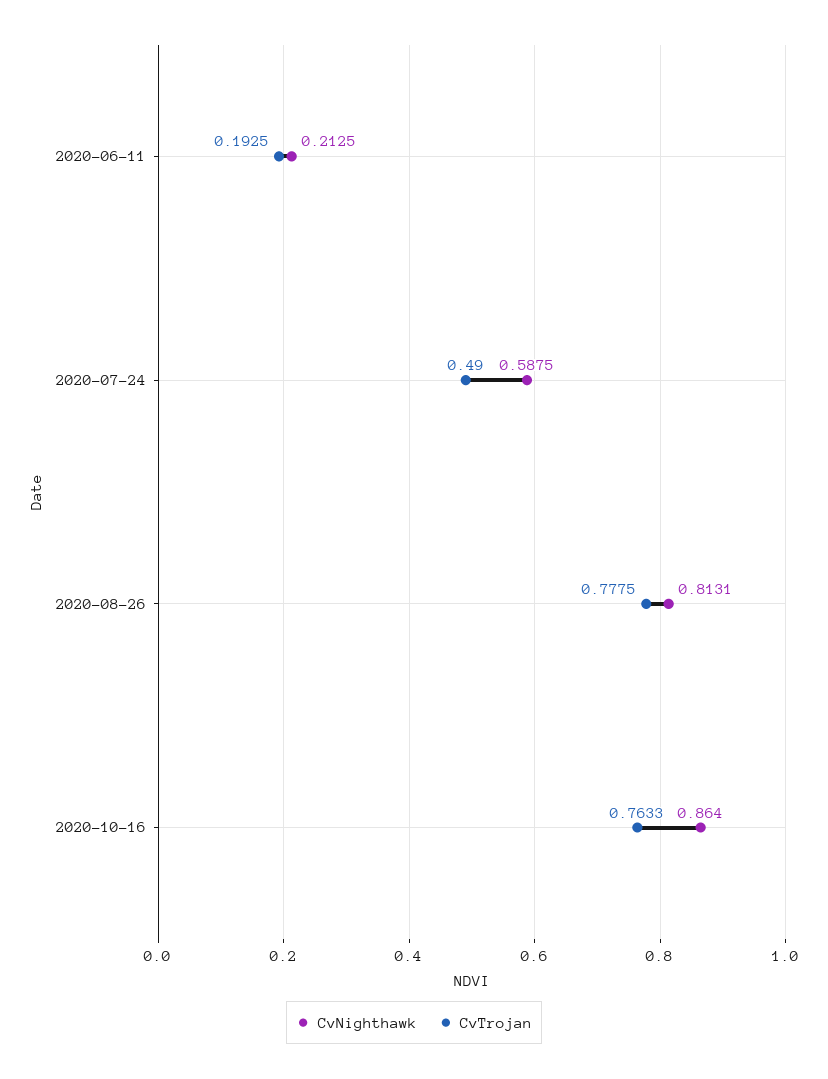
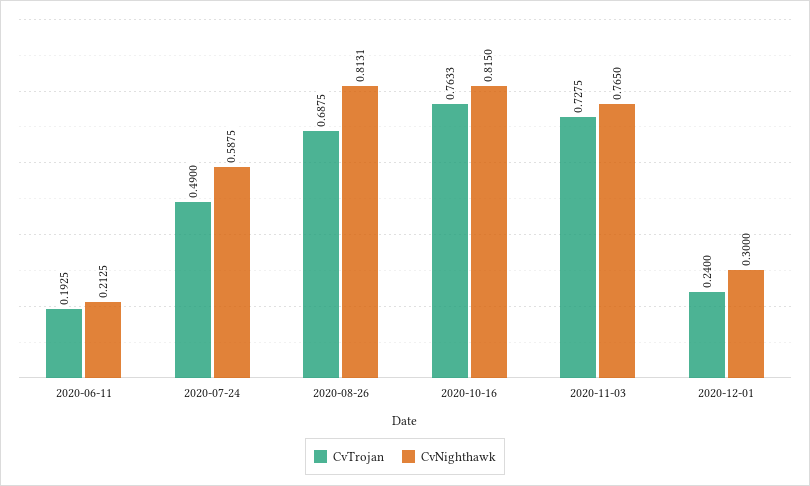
CvTrojan, 2020-08-26: 0.7775 -> 0.6875
CvNighthawk, 2020-10-16: 0.864 -> 0.815
CvTrojan, 2020-11-03: none -> 0.7275
CvNighthawk, 2020-11-03: none -> 0.765
CvTrojan, 2020-12-01: none -> 0.24
CvNighthawk, 2020-12-01: none -> 0.3

